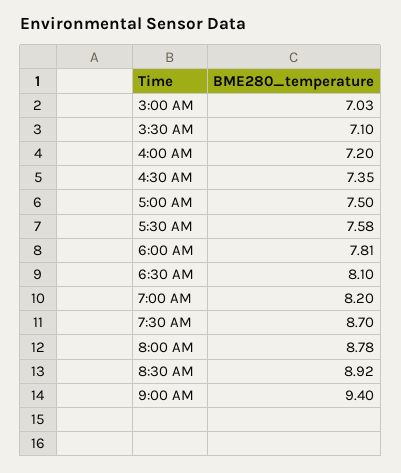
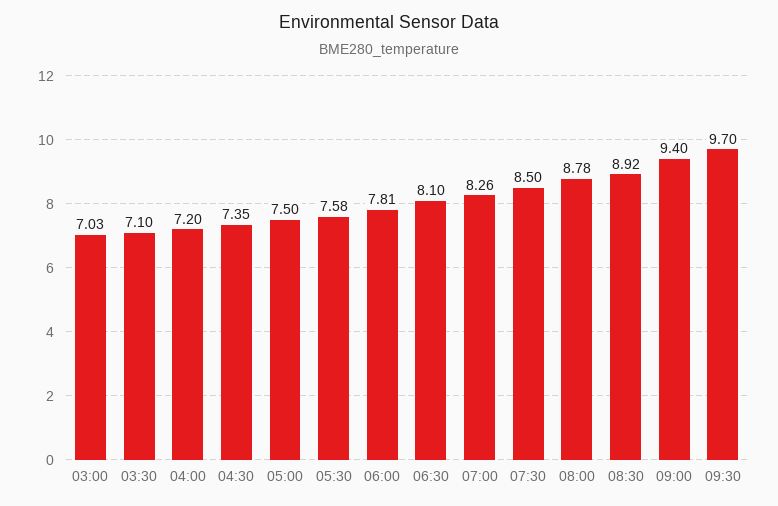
7:00 AM: 8.2 -> 8.26
7:30 AM: 8.7 -> 8.5
09:30: none -> 9.7

